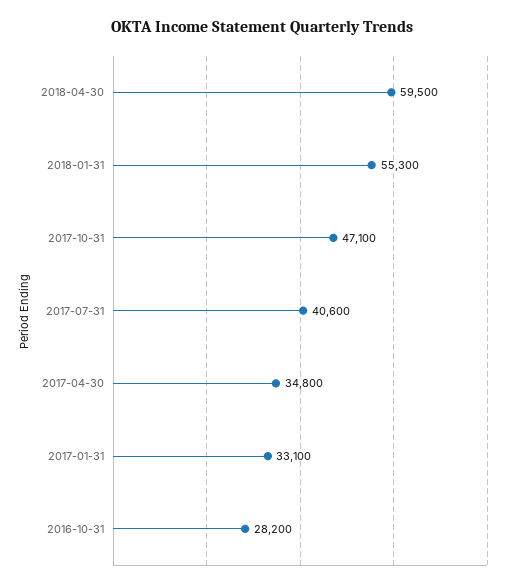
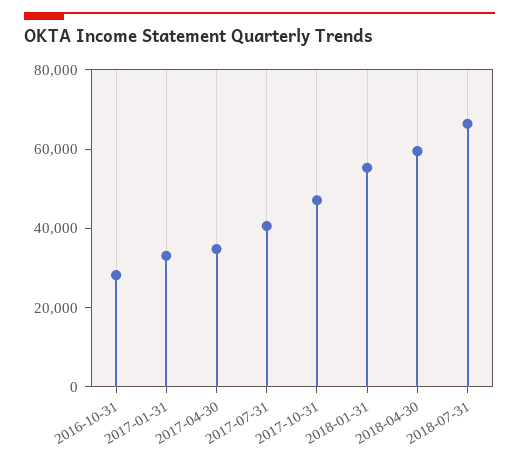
2018-07-31: none -> 65000

